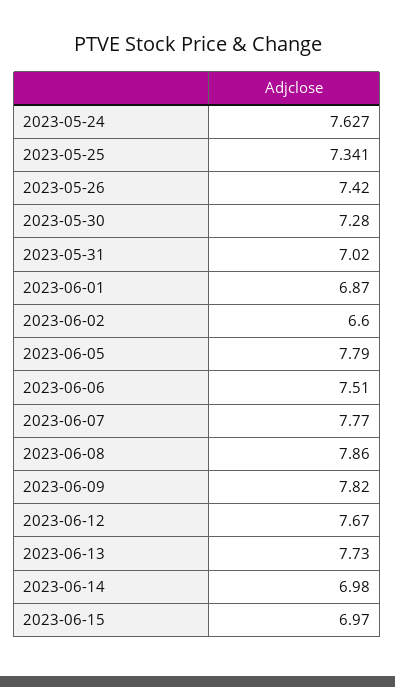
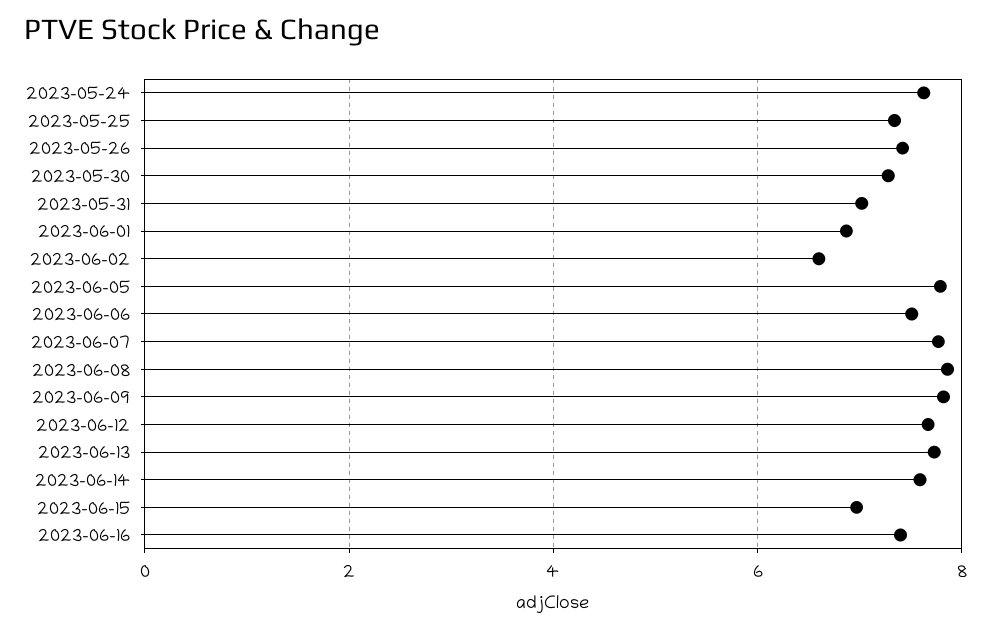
2023-06-14: 6.98 -> 7.6
2023-06-16: none -> 7.4

